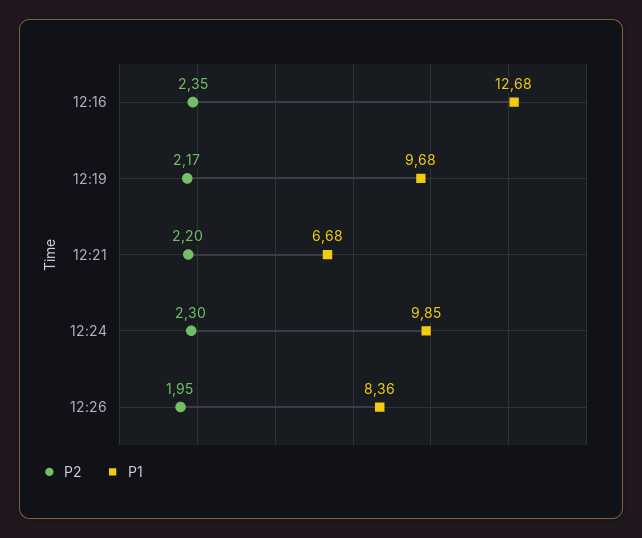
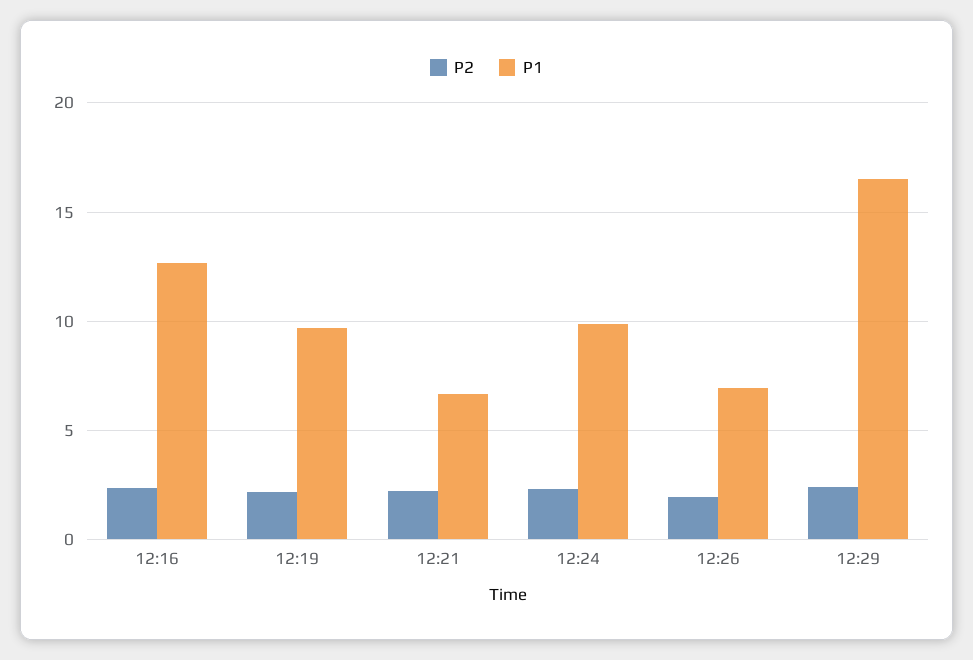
P1, 12:26: 8.36 -> 7
P2, 12:29: none -> 2.5
P1, 12:29: none -> 16.5

